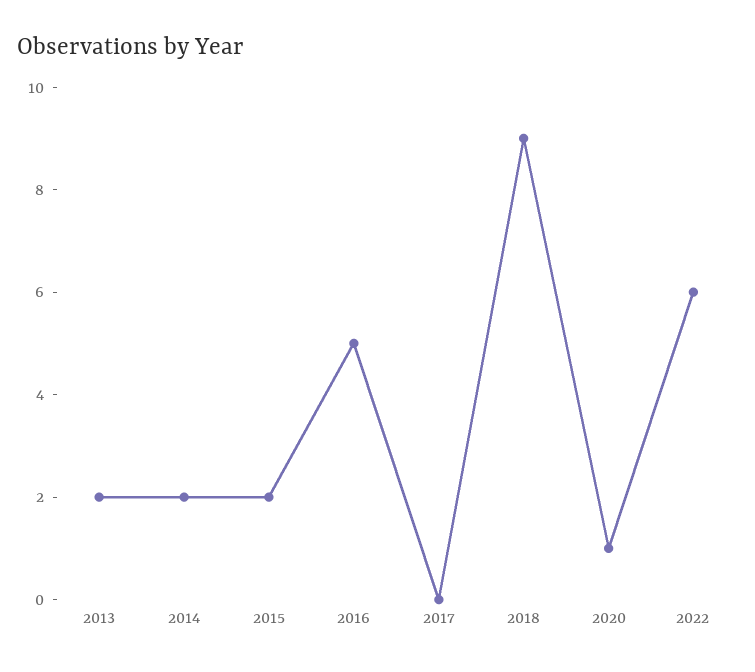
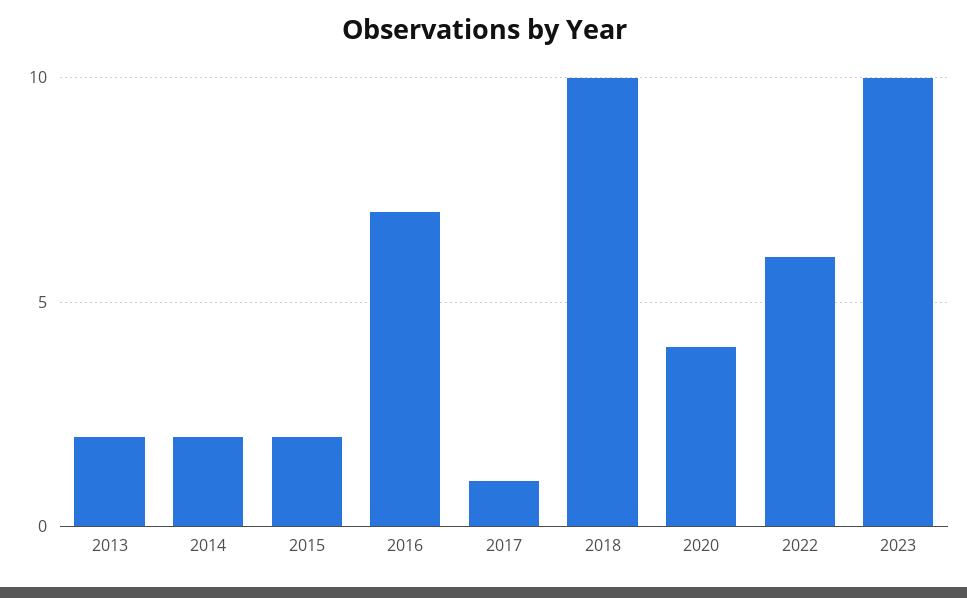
2016: 5 -> 7
2017: 0 -> 1
2018: 9 -> 10
2020: 1 -> 4
2023: none -> 10

